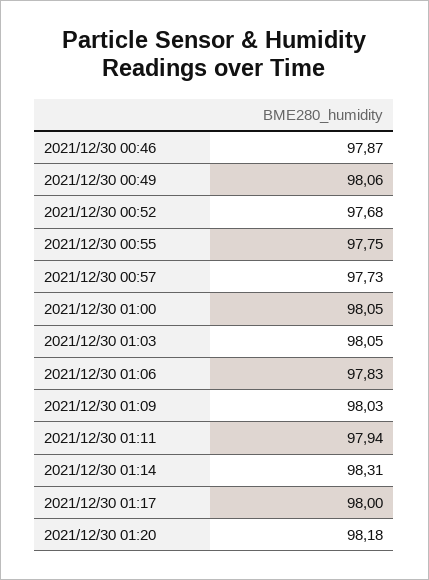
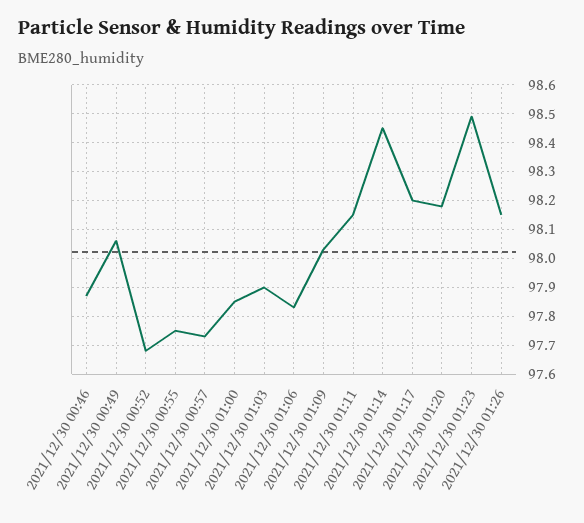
2021/12/30 01:00: 98.05 -> 97.85
2021/12/30 01:03: 98.05 -> 97.9
2021/12/30 01:11: 97.94 -> 98.15
2021/12/30 01:14: 98.31 -> 98.45
2021/12/30 01:17: 98 -> 98.2
2021/12/30 01:23: none -> 98.5
2021/12/30 01:26: none -> 98.15

